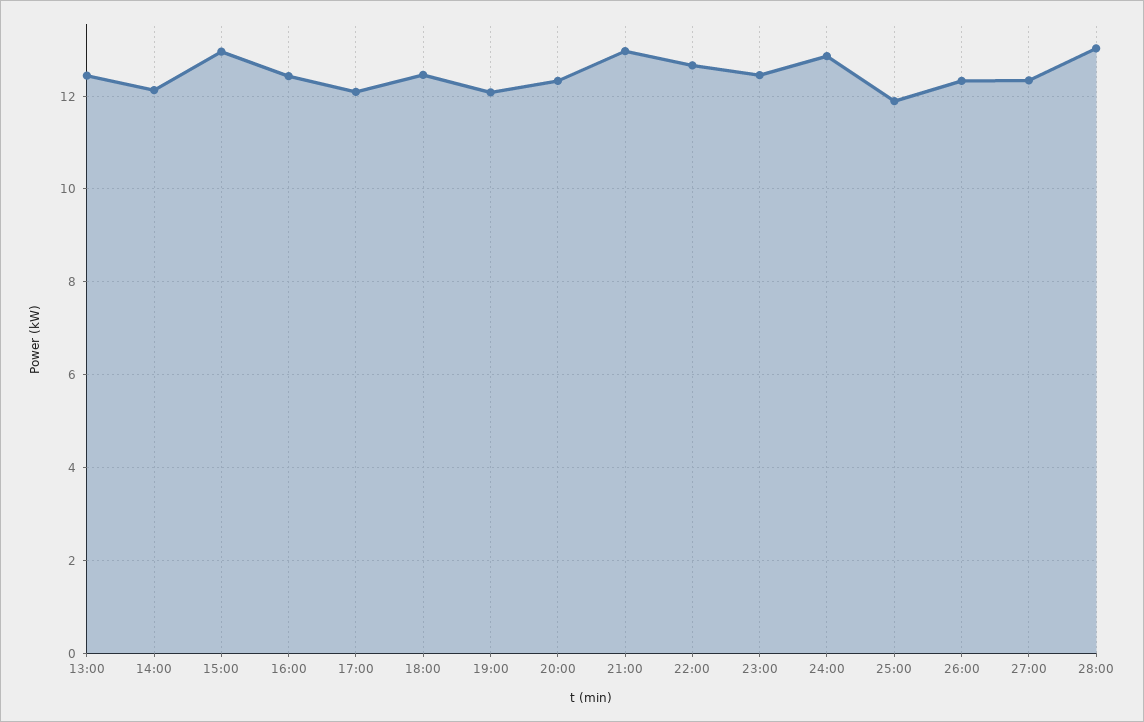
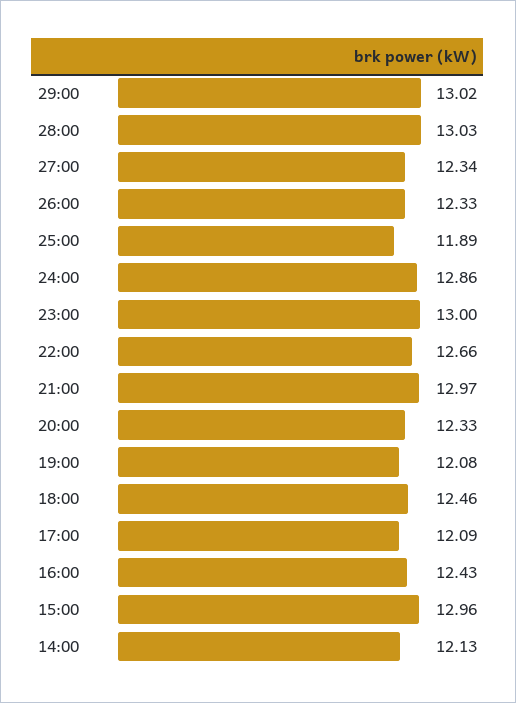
13:00: 12.4 -> none
23:00: 12.4 -> 13
29:00: none -> 13.02

